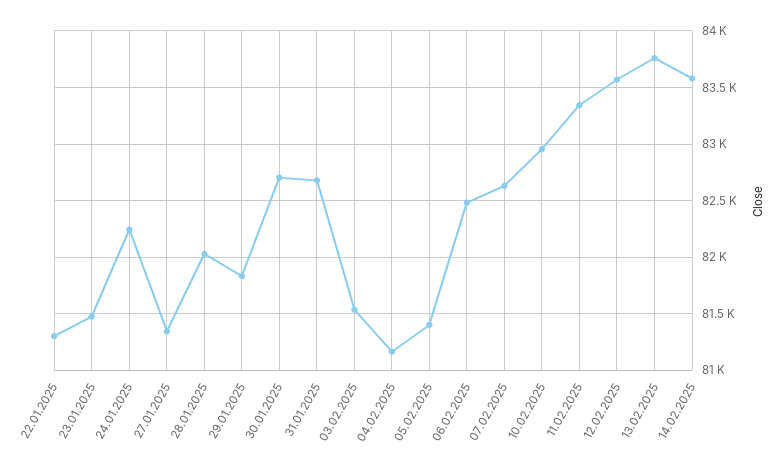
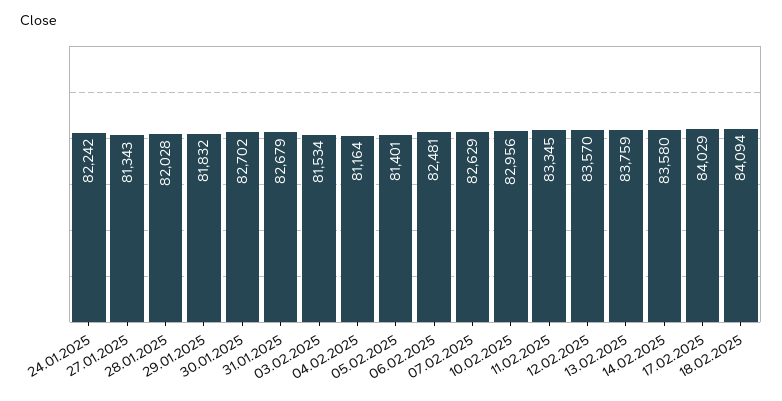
22.01.2025: 81300 -> none
23.01.2025: 81500 -> none
17.02.2025: none -> 84029
18.02.2025: none -> 84094

